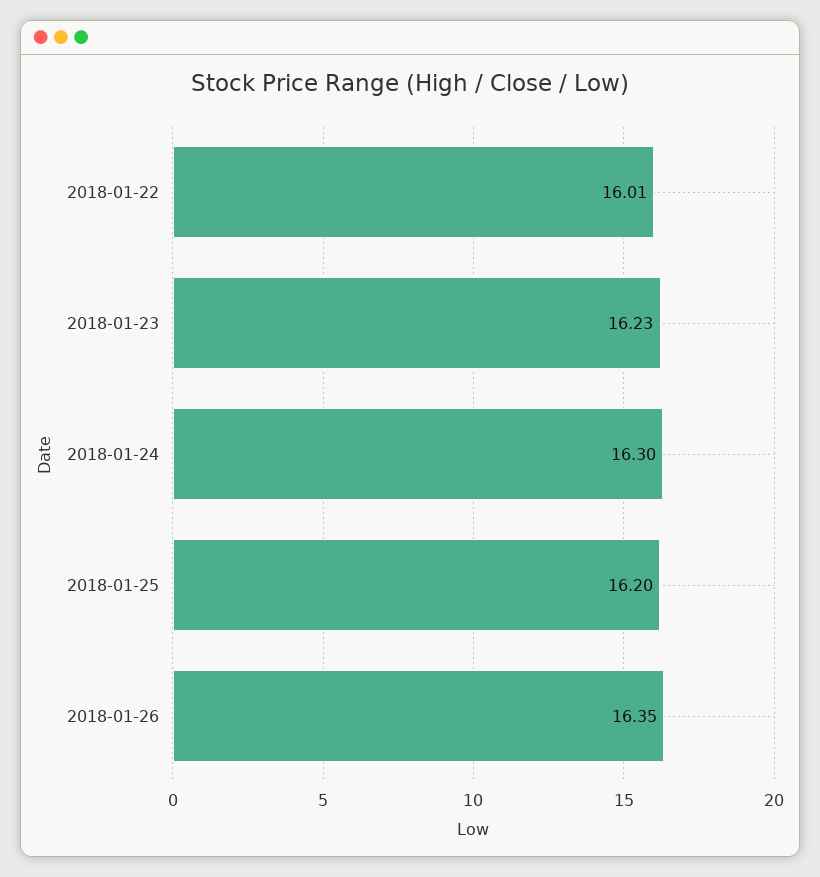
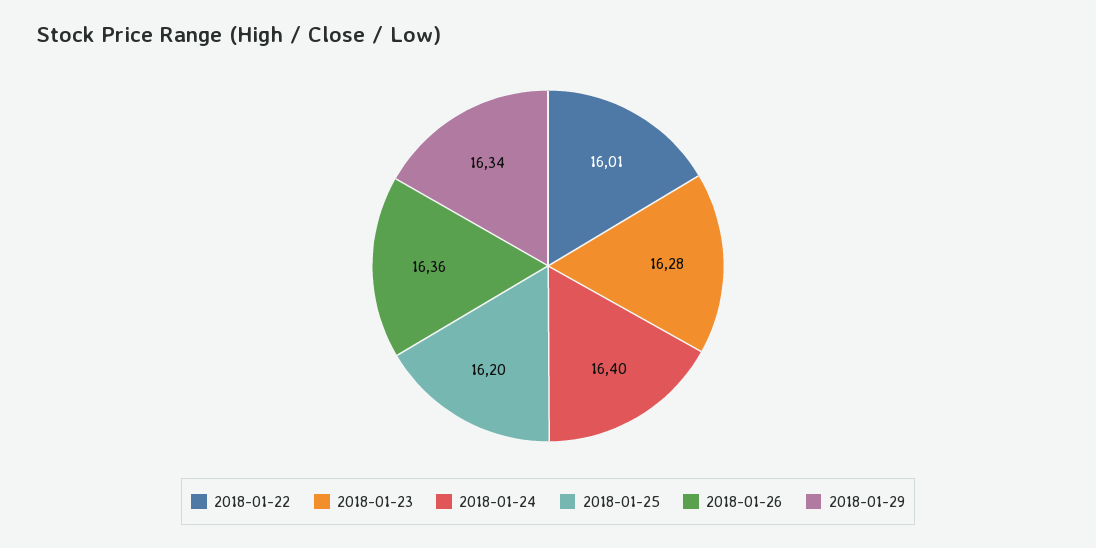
2018-01-23: 16.23 -> 16.28
2018-01-24: 16.3 -> 16.4
2018-01-26: 16.35 -> 16.36
2018-01-29: none -> 16.34

